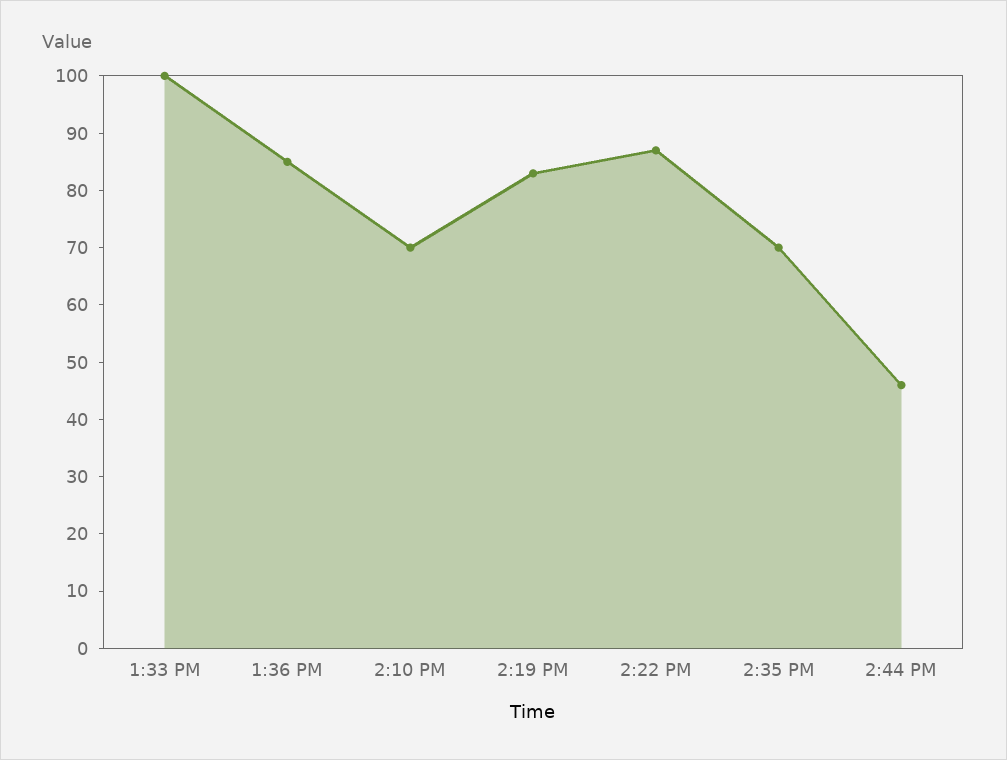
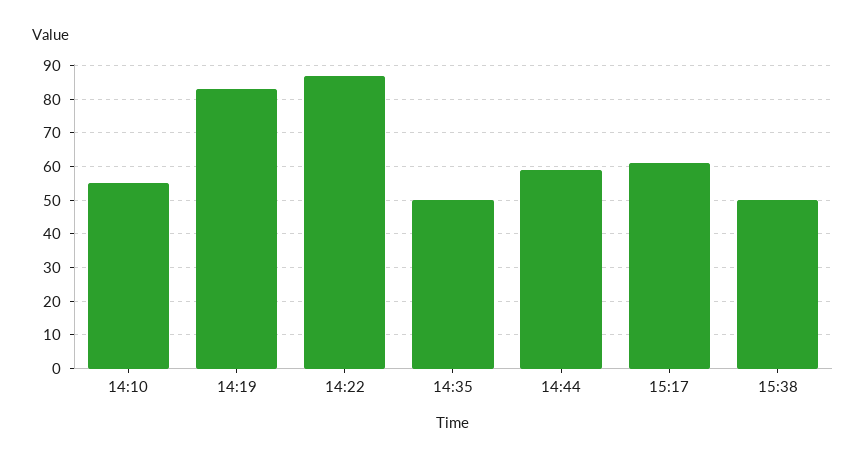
1:33 PM: 100 -> none
1:36 PM: 85 -> none
2:10 PM: 70 -> 55
2:35 PM: 70 -> 50
2:44 PM: 45 -> 60
15:17: none -> 60
15:38: none -> 50

